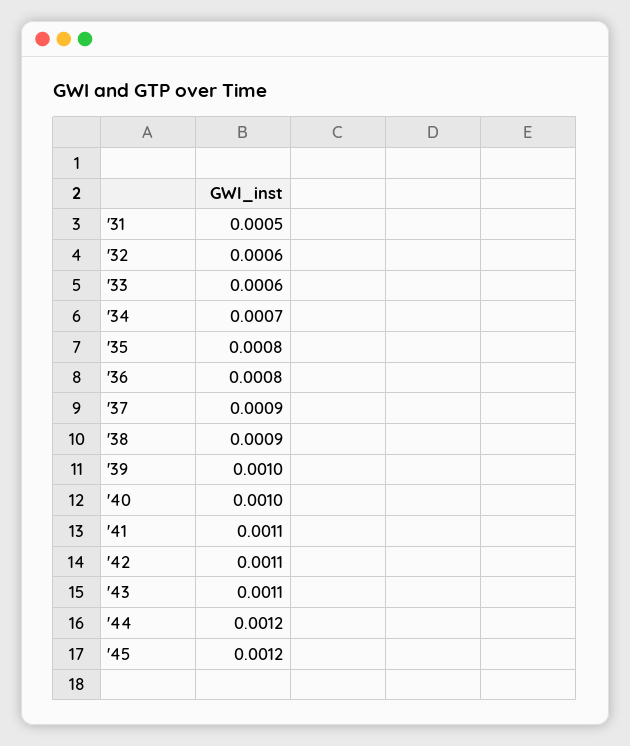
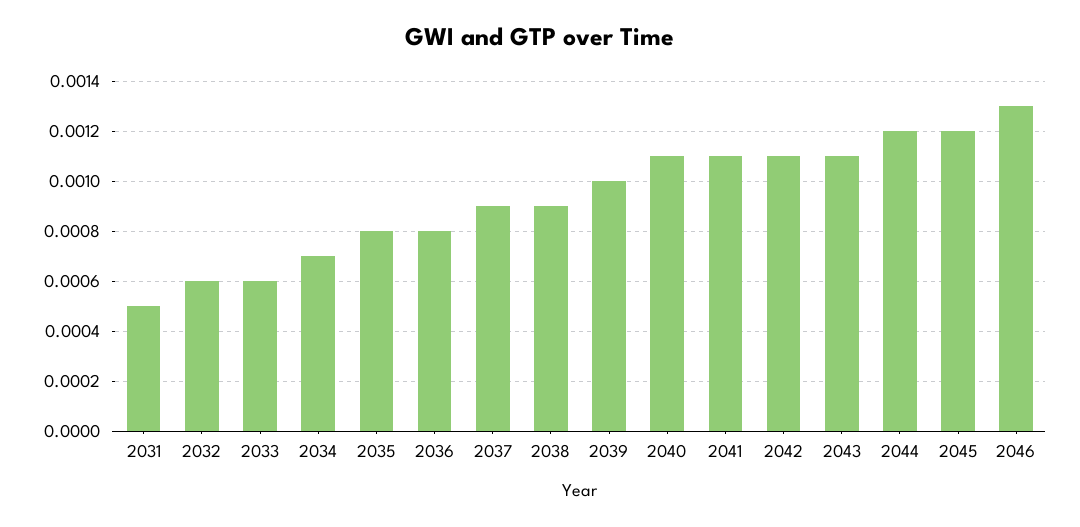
'40: 0.001 -> 0.0011
2046: none -> 0.0013

